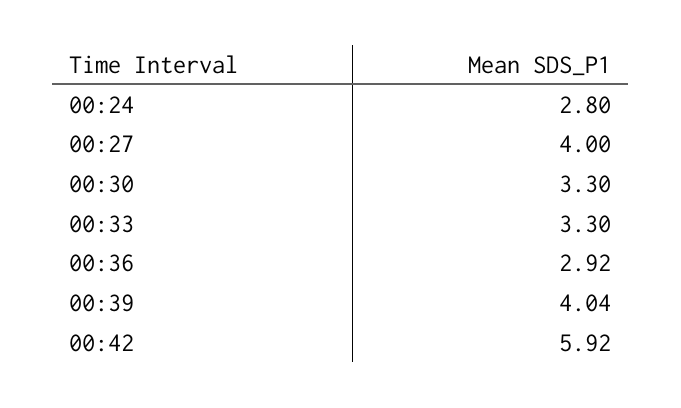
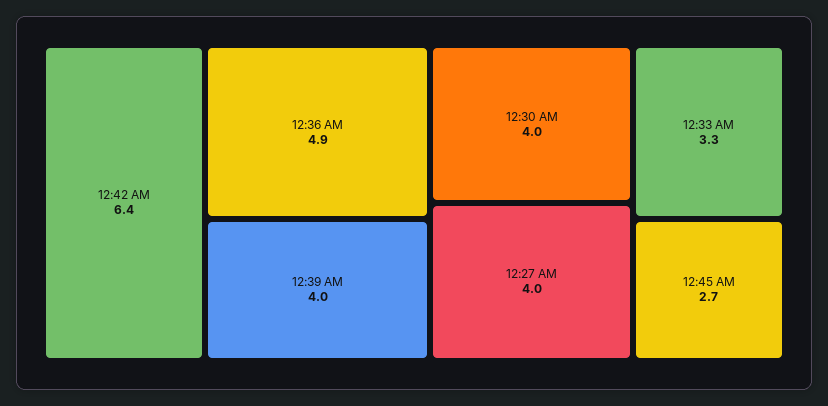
00:24: 2.8 -> none
00:30: 3.3 -> 4
00:36: 2.92 -> 4.9
00:42: 5.92 -> 6.4
12:45 AM: none -> 2.7

